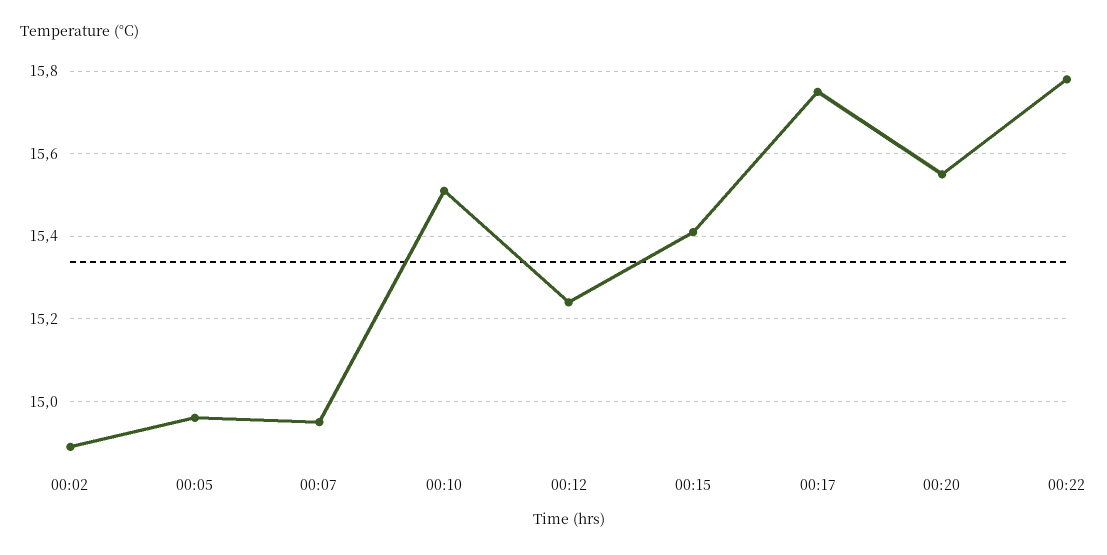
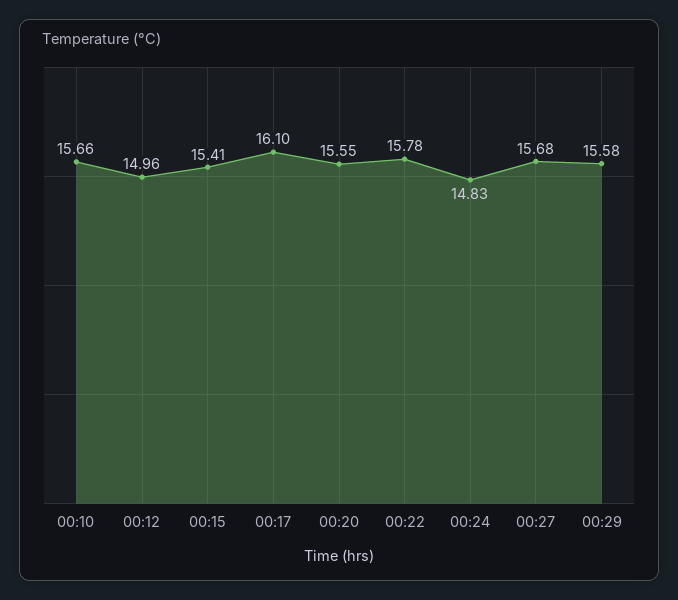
00:02: 14.9 -> none
00:05: 14.95 -> none
00:07: 14.95 -> none
00:10: 15.5 -> 15.66
00:12: 15.25 -> 14.96
00:17: 15.75 -> 16.1
00:24: none -> 14.83
00:27: none -> 15.68
00:29: none -> 15.58

